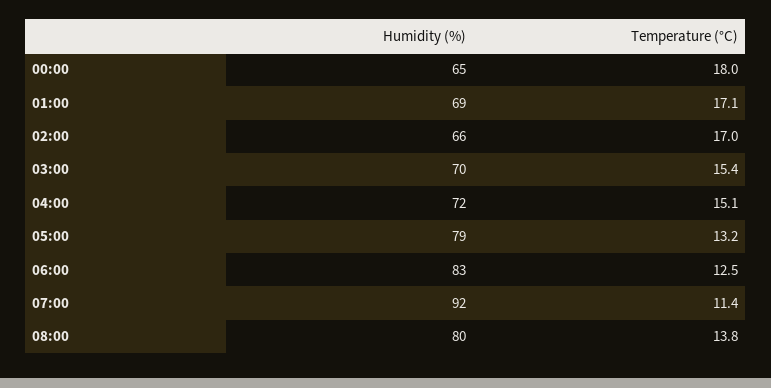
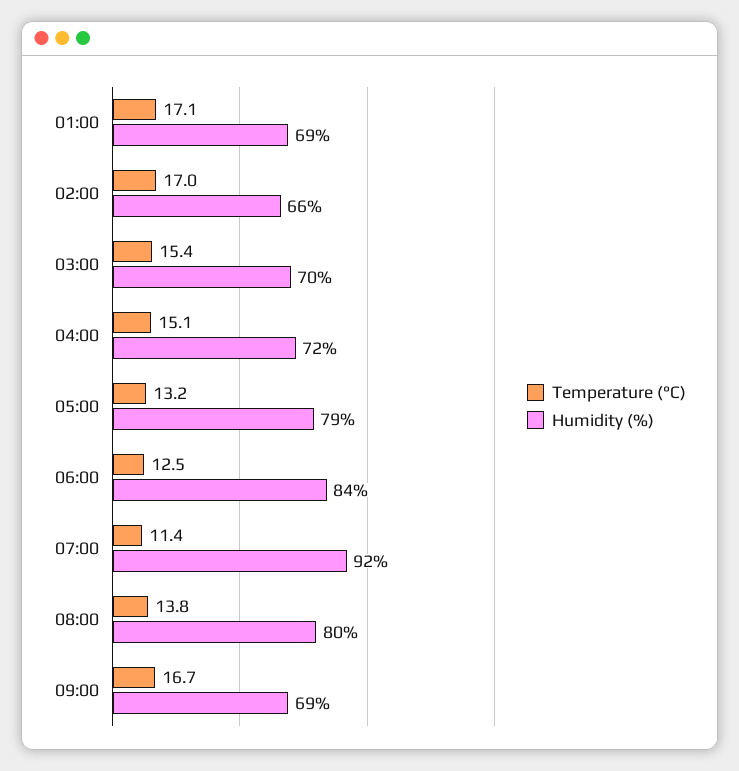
Humidity (%), 00:00: 65 -> none
Temperature (°C), 00:00: 18 -> none
Humidity (%), 06:00: 83 -> 84
Temperature (°C), 09:00: none -> 16.7
Humidity (%), 09:00: none -> 69

